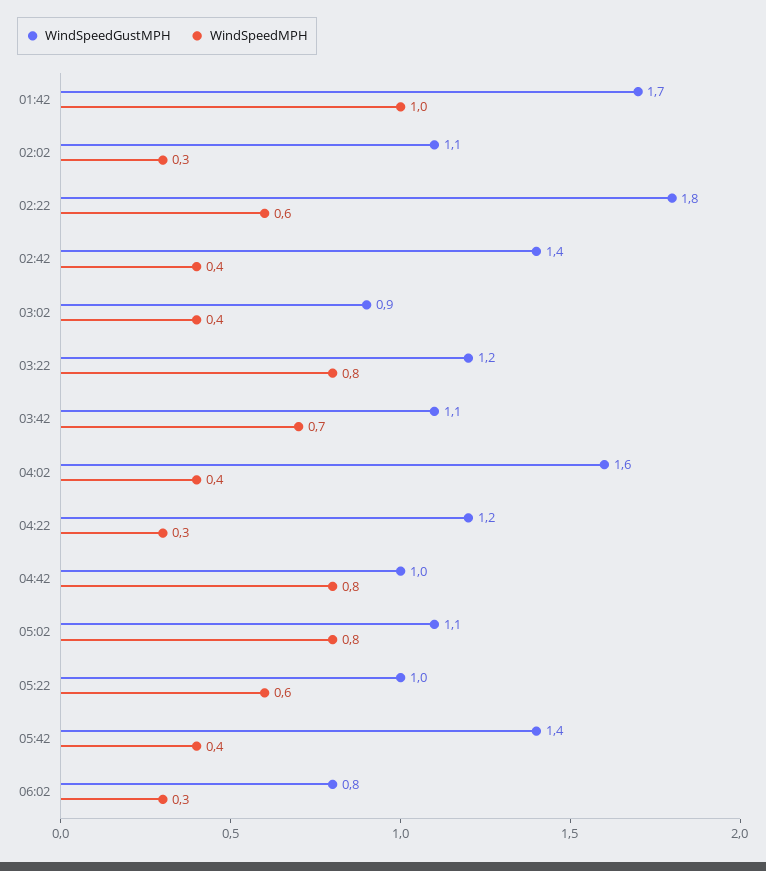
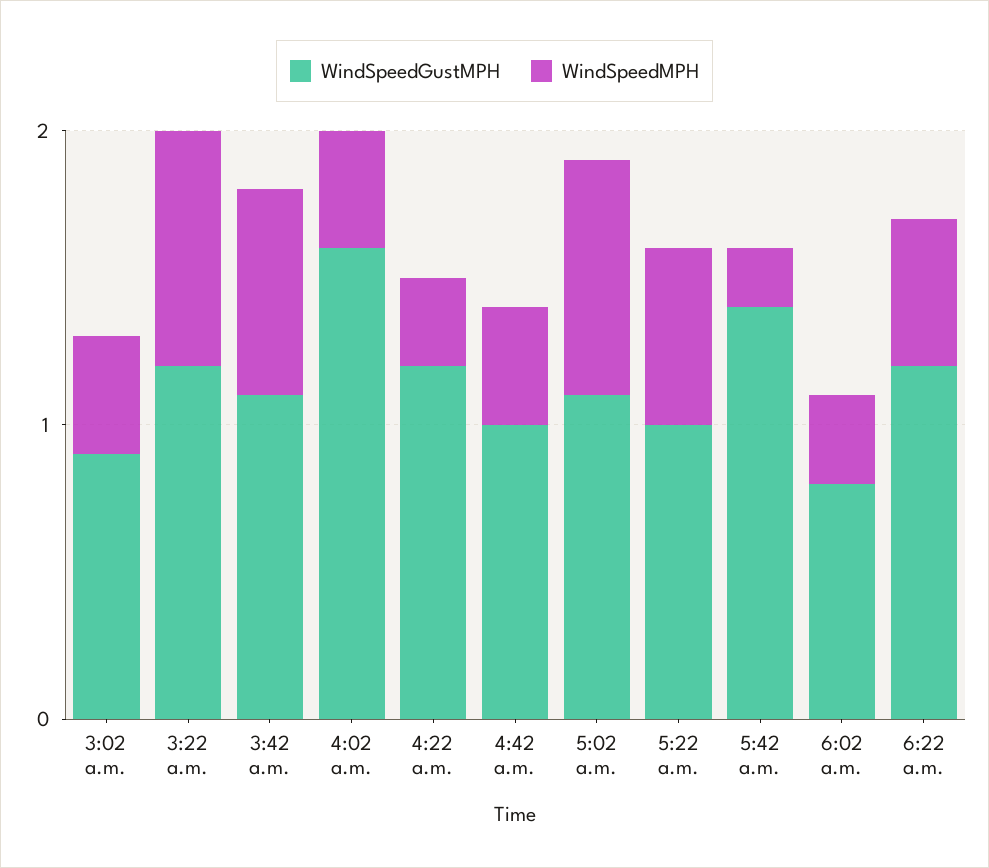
WindSpeedGustMPH, 01:42: 1.7 -> none
WindSpeedMPH, 01:42: 1 -> none
WindSpeedGustMPH, 02:02: 1.1 -> none
WindSpeedMPH, 02:02: 0.3 -> none
WindSpeedGustMPH, 02:22: 1.8 -> none
WindSpeedMPH, 02:22: 0.6 -> none
WindSpeedGustMPH, 02:42: 1.4 -> none
WindSpeedMPH, 02:42: 0.4 -> none
WindSpeedMPH, 04:42: 0.8 -> 0.4
WindSpeedMPH, 05:42: 0.4 -> 0.2
WindSpeedGustMPH, 6:22 a.m.: none -> 1.2
WindSpeedMPH, 6:22 a.m.: none -> 0.5

